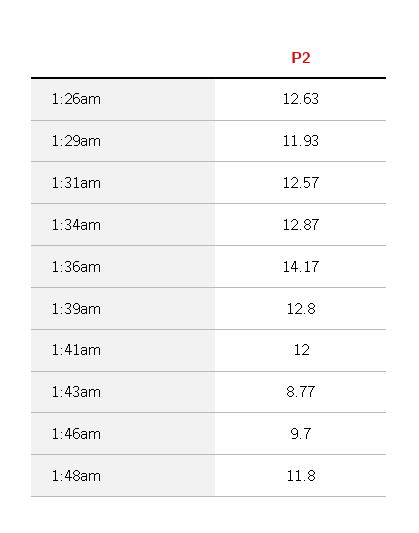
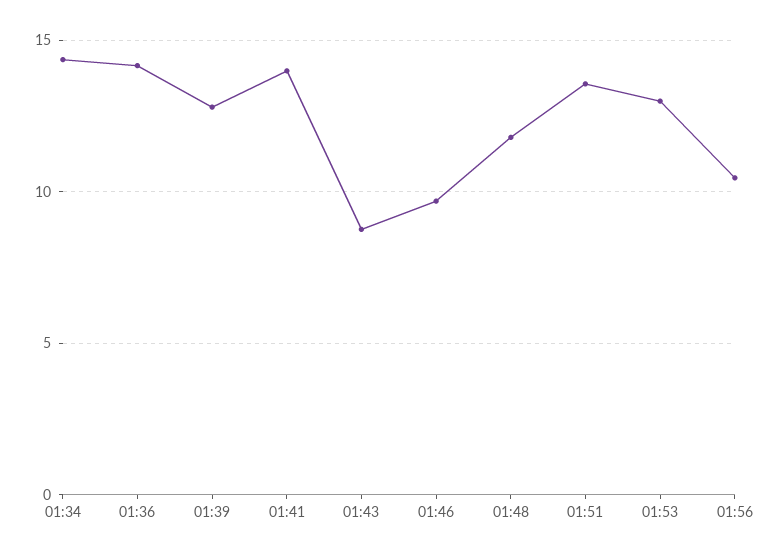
1:26am: 12.63 -> none
1:29am: 11.93 -> none
1:31am: 12.57 -> none
1:34am: 12.87 -> 14.5
1:41am: 12 -> 14
01:51: none -> 13.5
01:53: none -> 13
01:56: none -> 10.5

